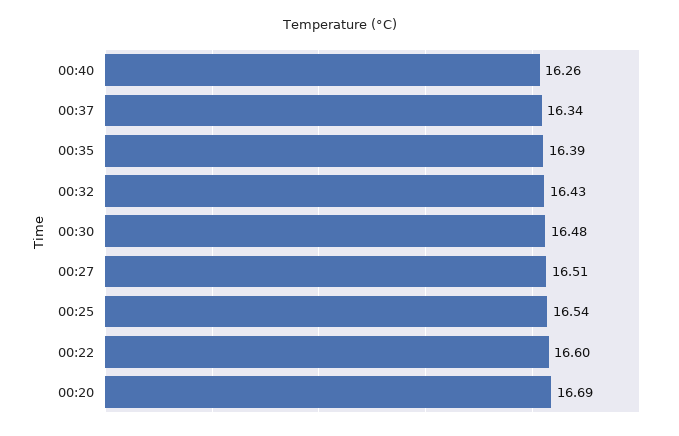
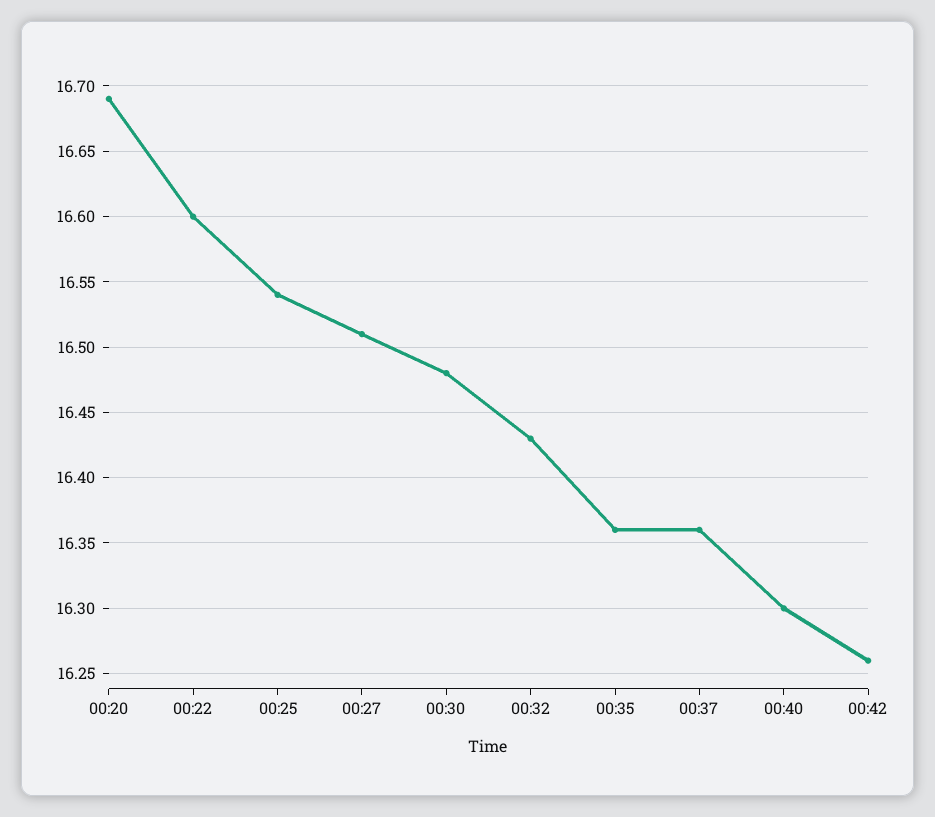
00:40: 16.26 -> 16.3
00:37: 16.34 -> 16.36
00:35: 16.39 -> 16.36
00:42: none -> 16.26

